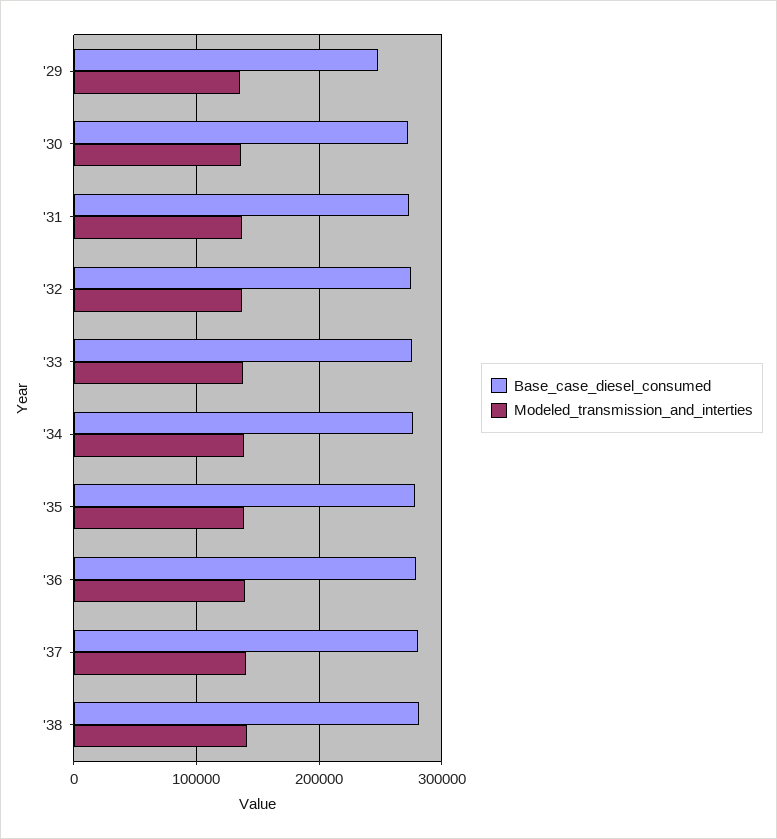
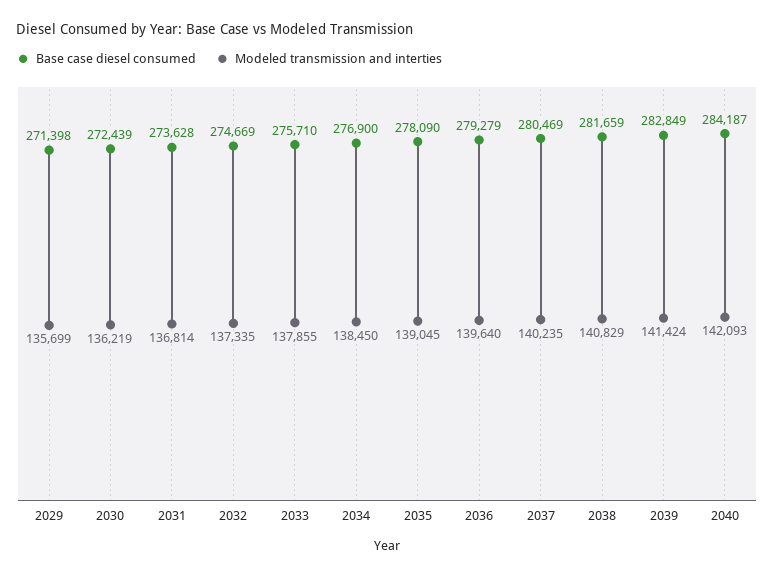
Base_case_diesel_consumed, '29: 250000 -> 271398
Base_case_diesel_consumed, 2039: none -> 282849
Modeled_transmission_and_interties, 2039: none -> 141424
Base_case_diesel_consumed, 2040: none -> 284187
Modeled_transmission_and_interties, 2040: none -> 142093

